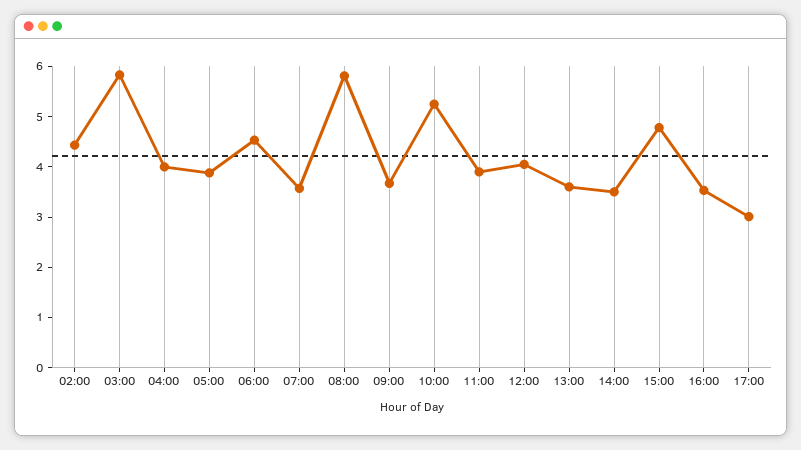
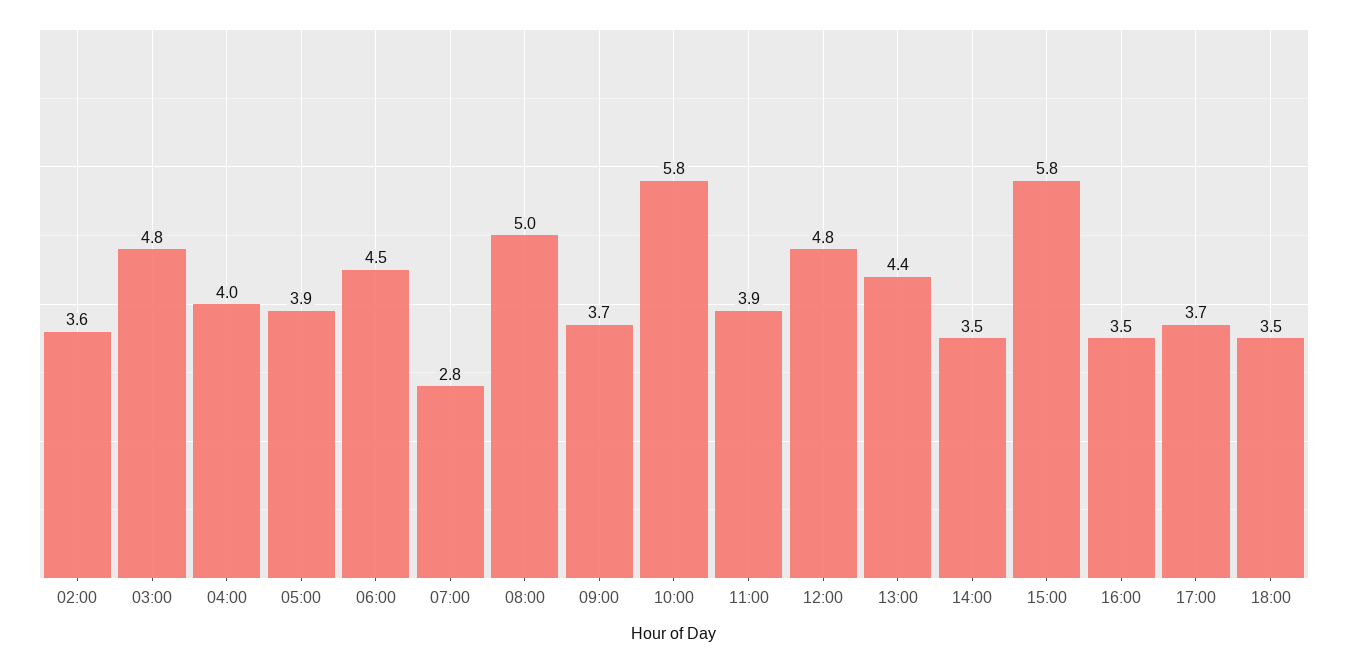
02:00: 4.4 -> 3.6
03:00: 5.8 -> 4.8
07:00: 3.6 -> 2.8
08:00: 5.8 -> 5
10:00: 5.2 -> 5.8
12:00: 4 -> 4.8
13:00: 3.6 -> 4.4
15:00: 4.8 -> 5.8
17:00: 3 -> 3.7
18:00: none -> 3.5

